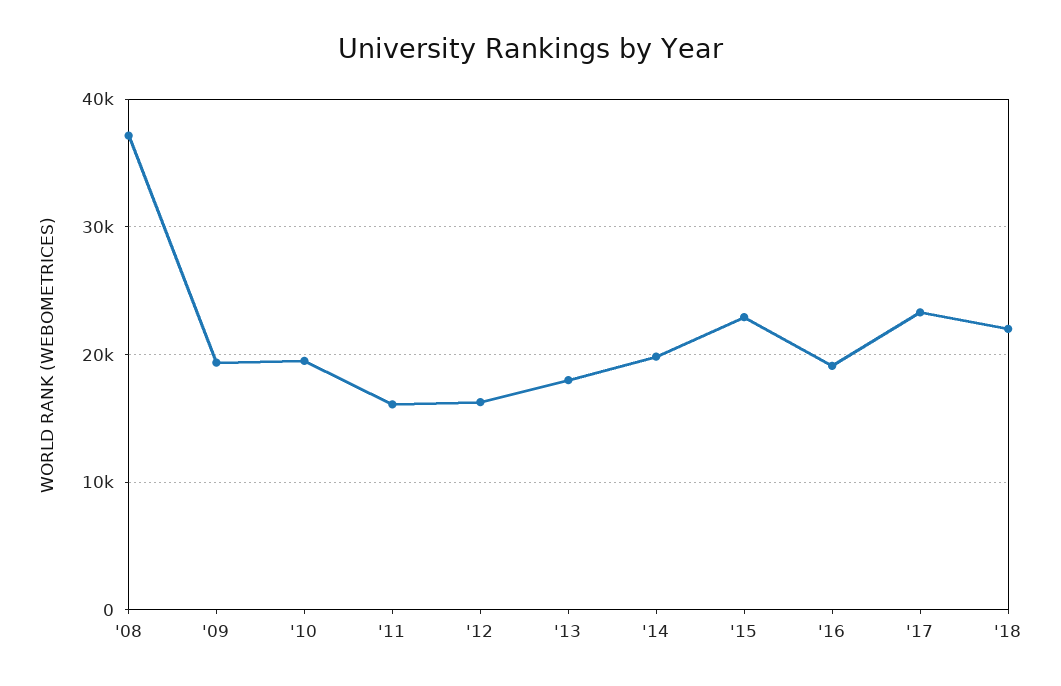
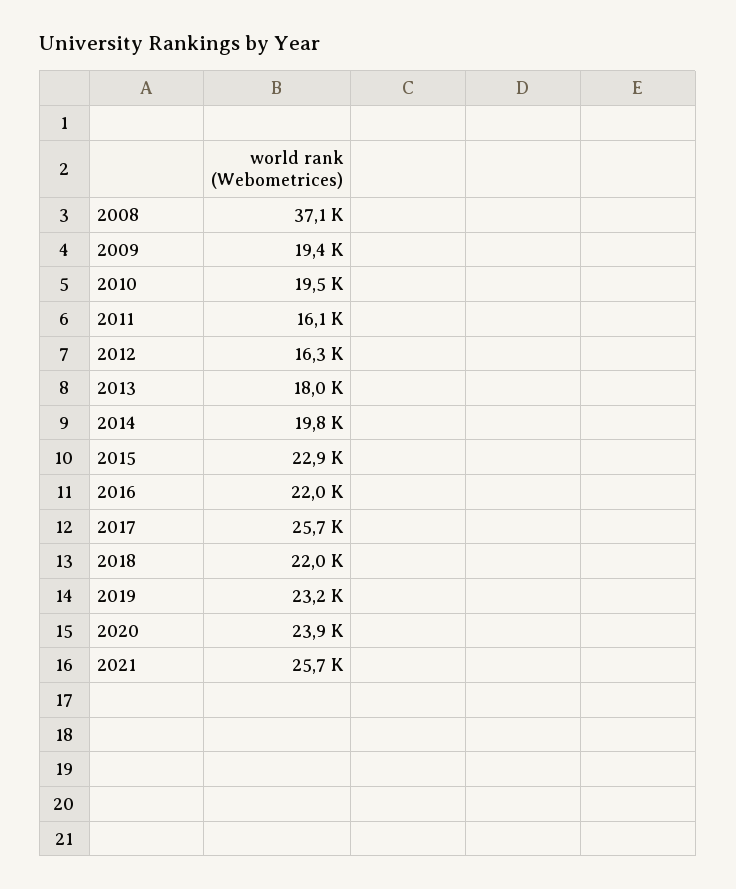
'16: 19000 -> 22000
'17: 23000 -> 25700
2019: none -> 23200
2020: none -> 23900
2021: none -> 25700

